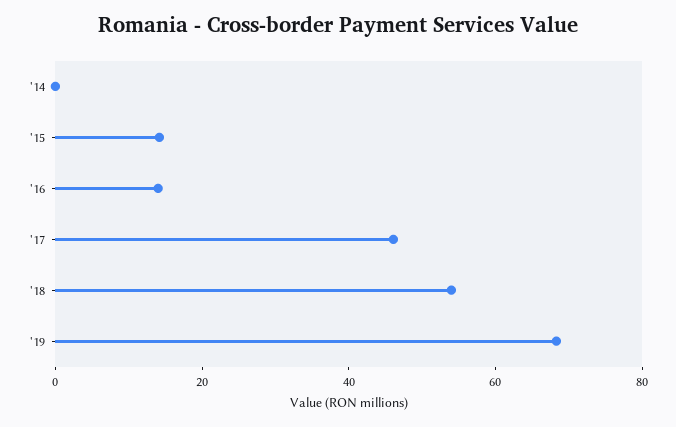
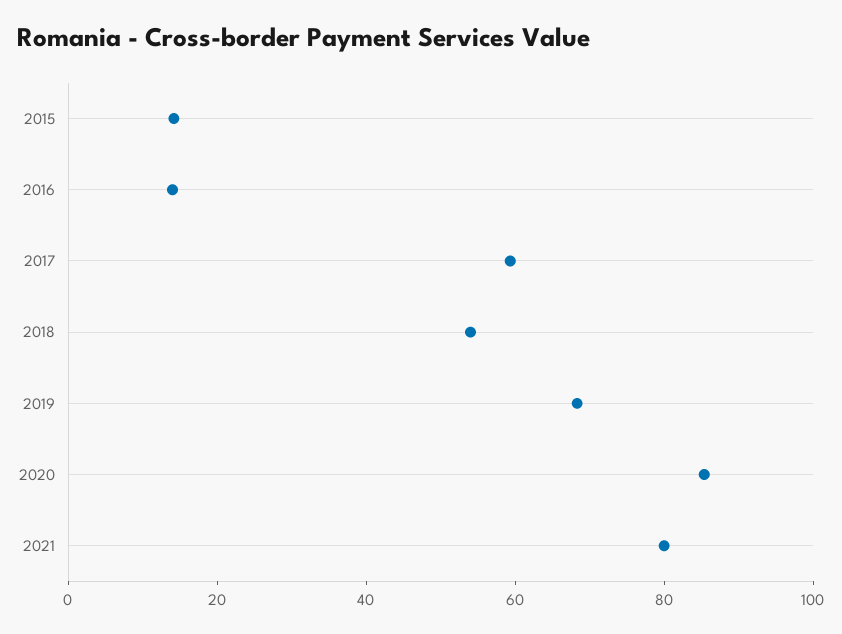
'14: 0 -> none
'17: 45 -> 60
2020: none -> 85
2021: none -> 80

